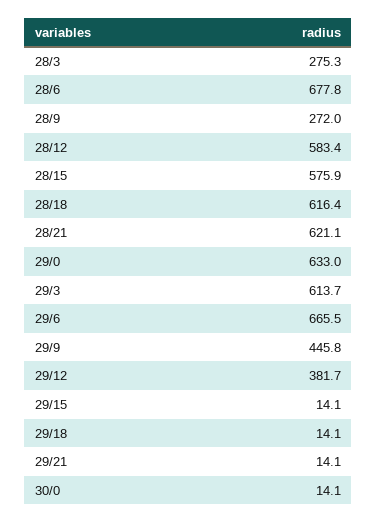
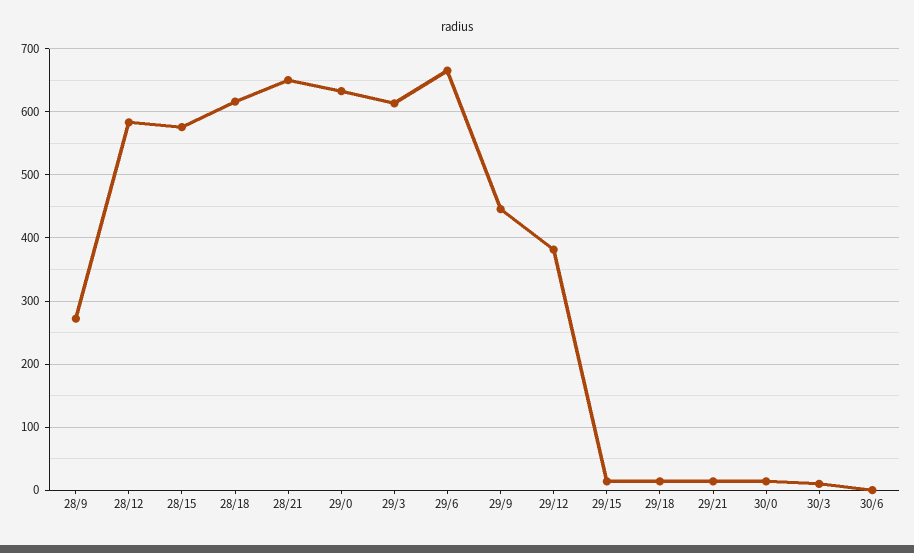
28/3: 275.3 -> none
28/6: 677.8 -> none
28/21: 621.1 -> 650
30/3: none -> 10
30/6: none -> 0

